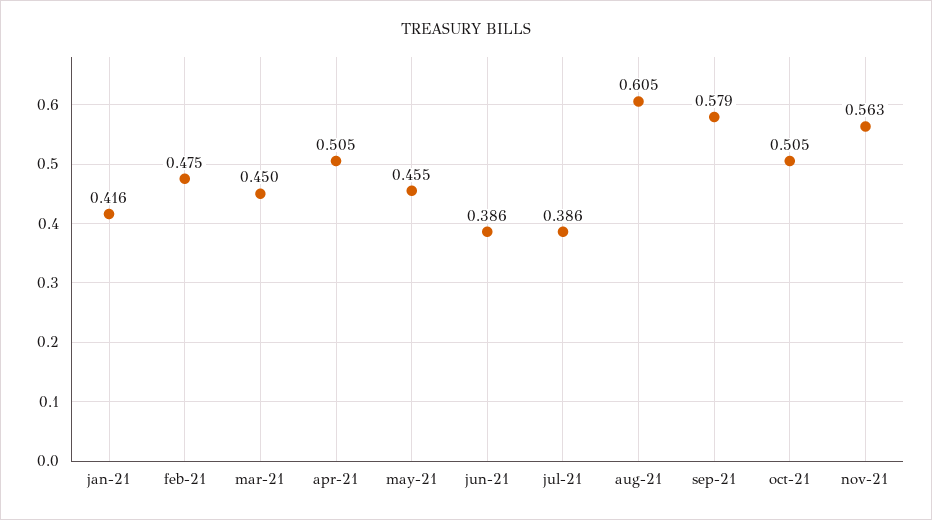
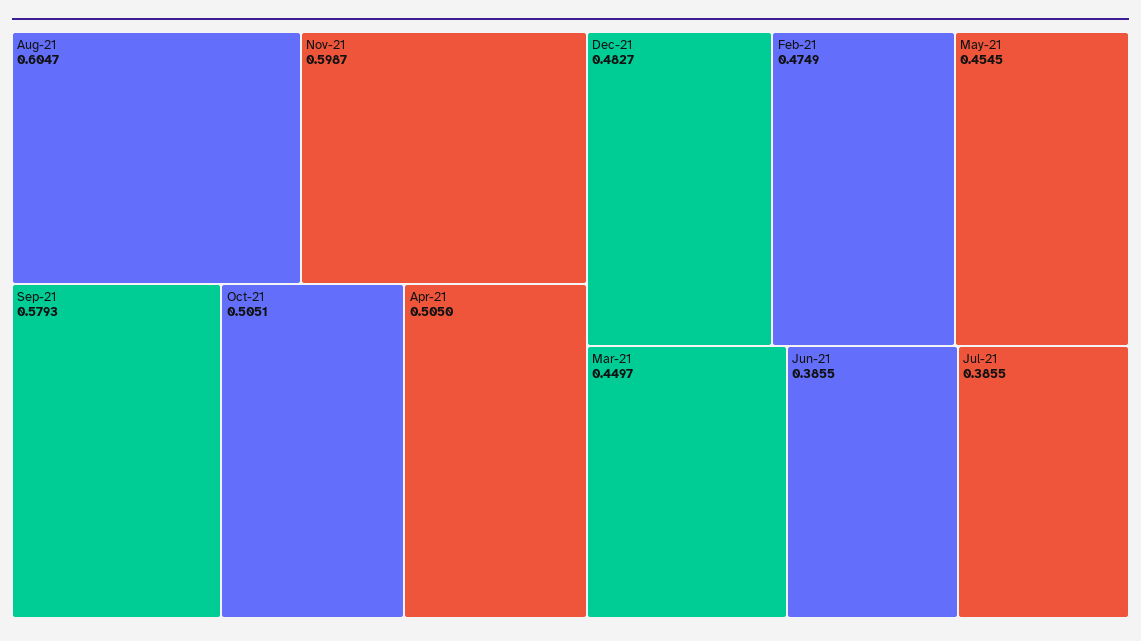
jan-21: 0.416 -> none
nov-21: 0.563 -> 0.5987
Dec-21: none -> 0.4827

